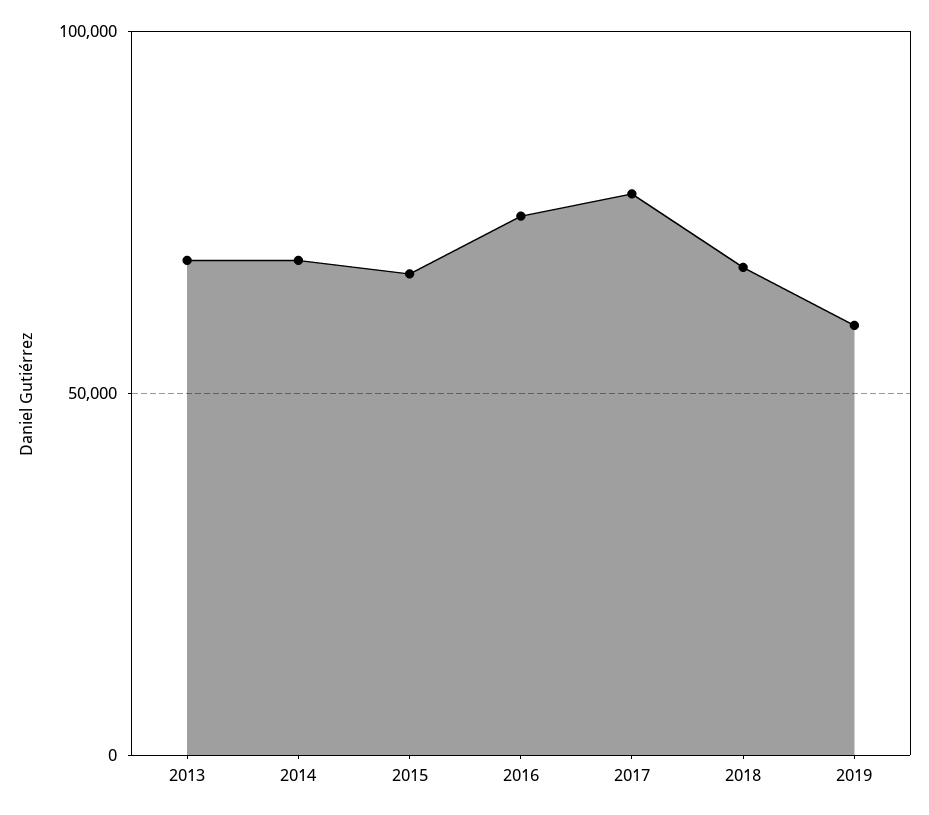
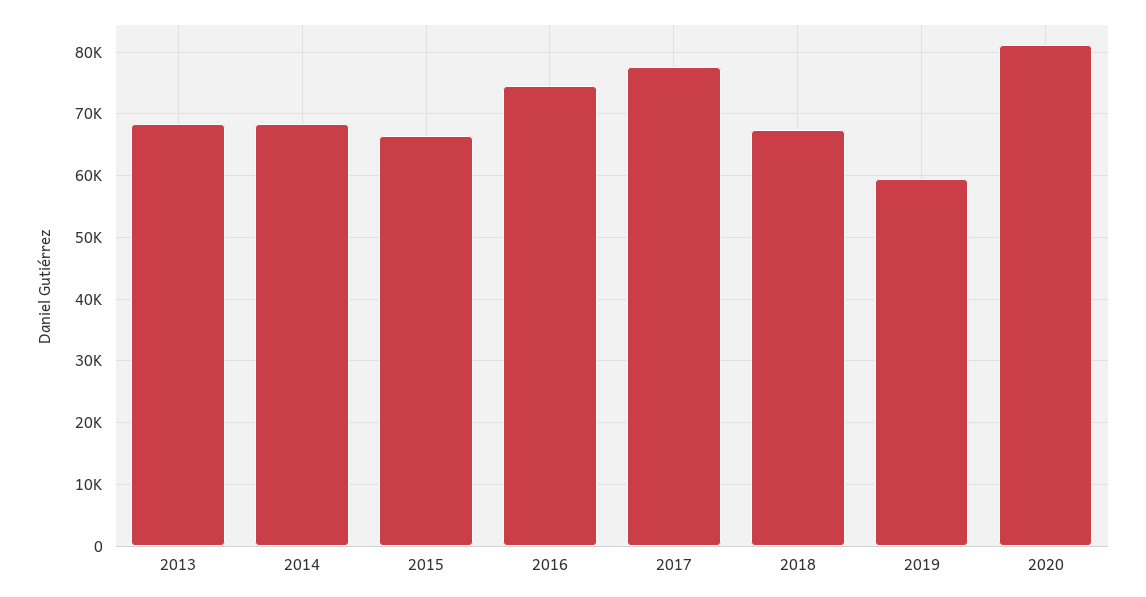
2020: none -> 81000

